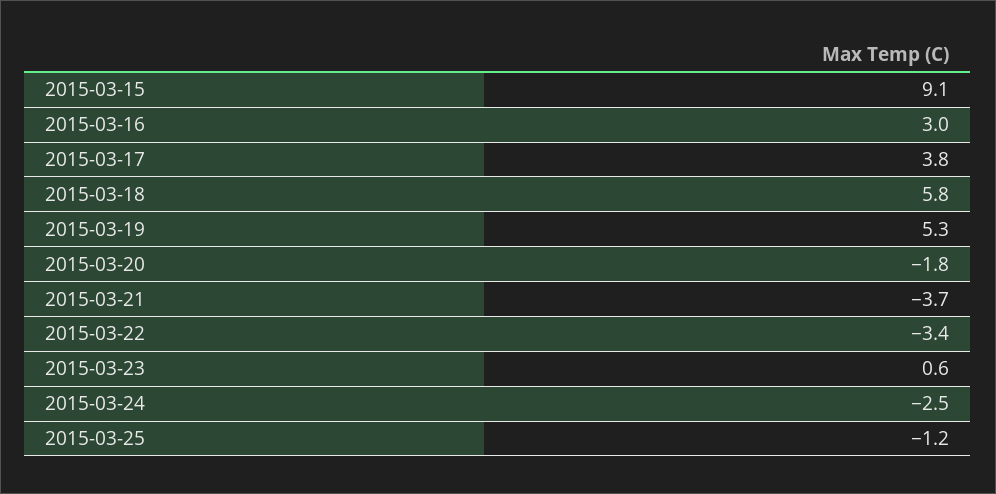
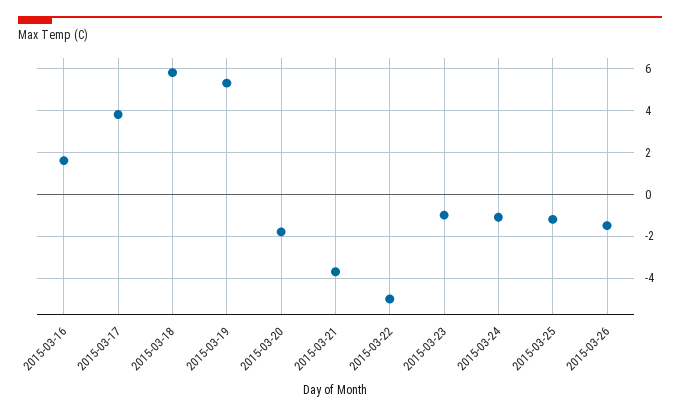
2015-03-15: 9.1 -> none
2015-03-16: 3 -> 1.5
2015-03-22: -3.4 -> -5
2015-03-23: 0.6 -> -1
2015-03-24: -2.5 -> -1
2015-03-26: none -> -1.5

